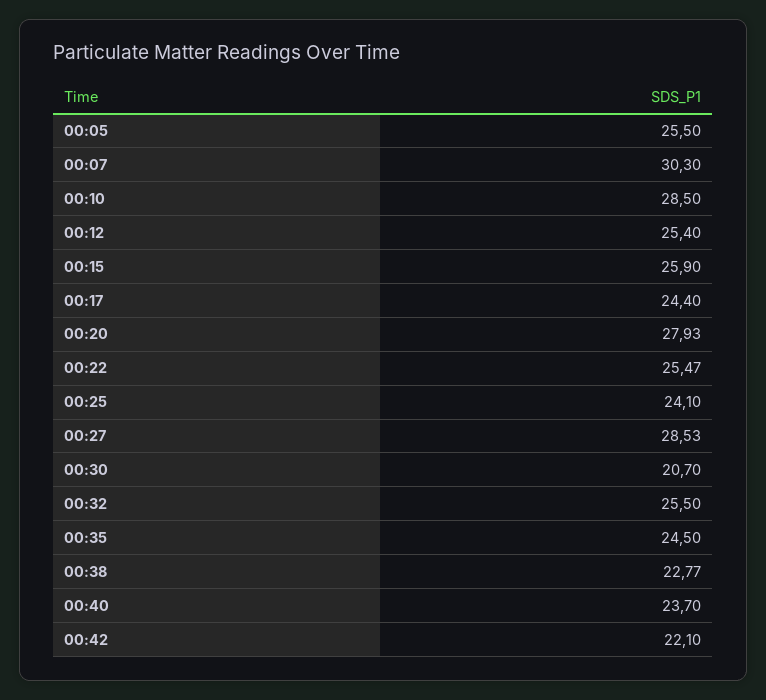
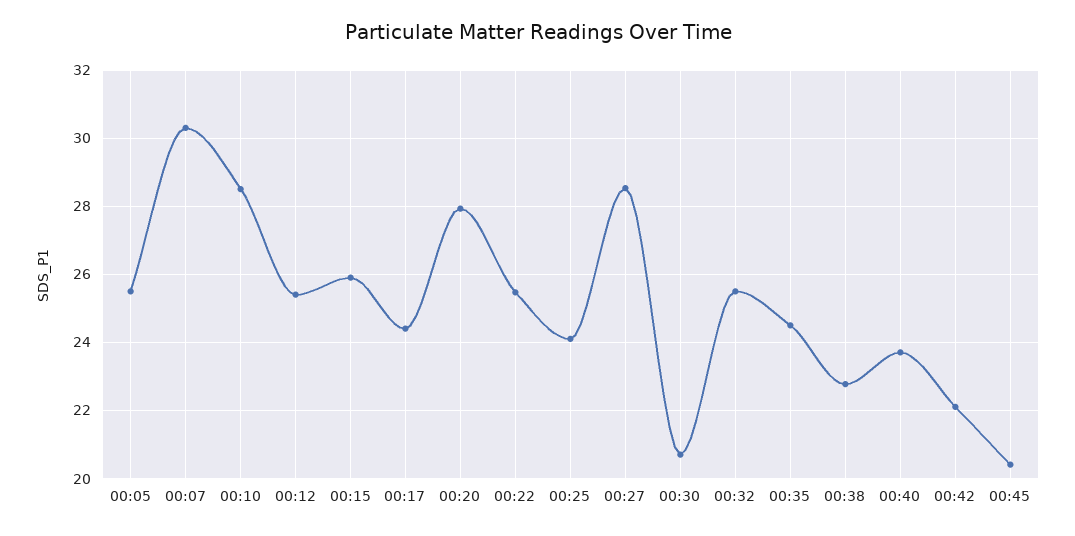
00:45: none -> 20.4

